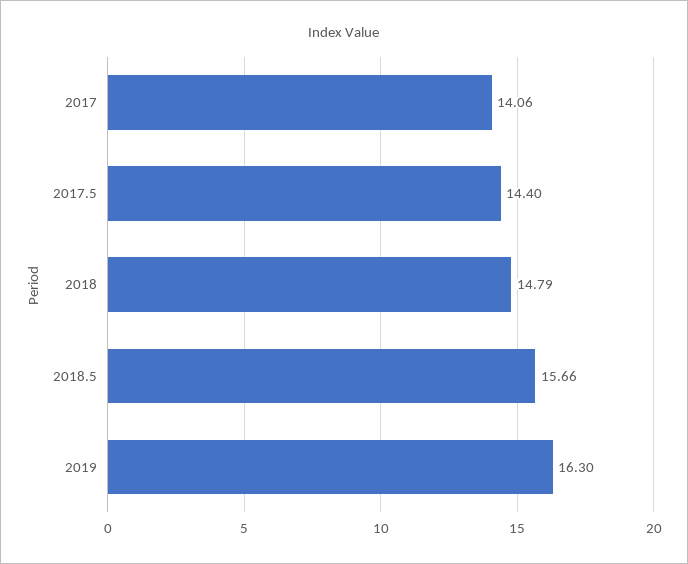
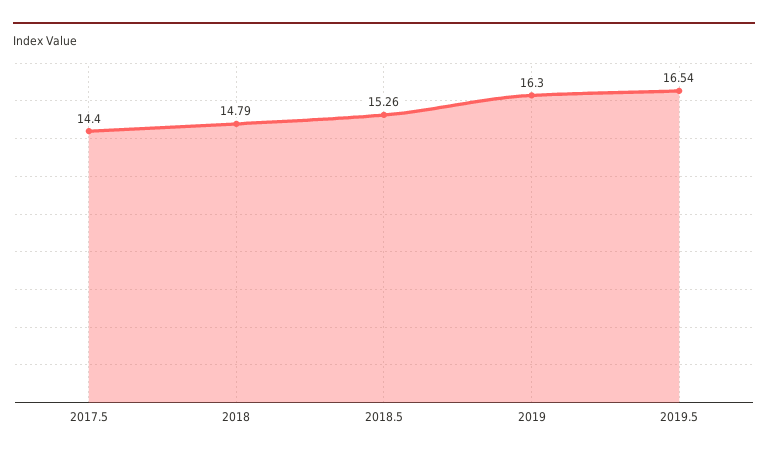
2017: 14.06 -> none
2018.5: 15.66 -> 15.26
2019.5: none -> 16.54

